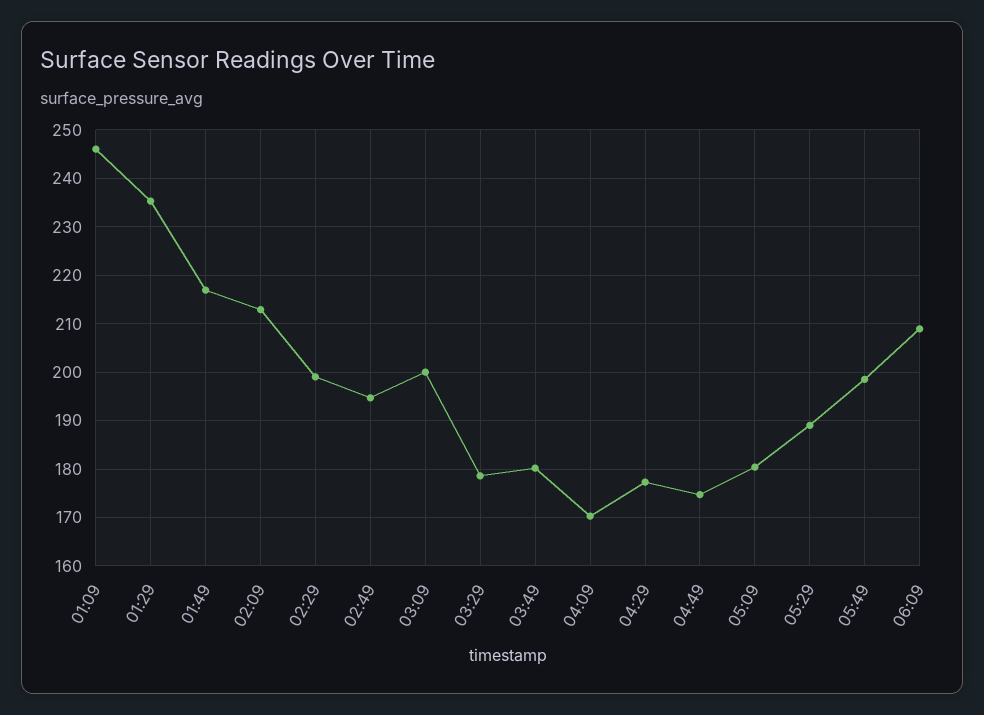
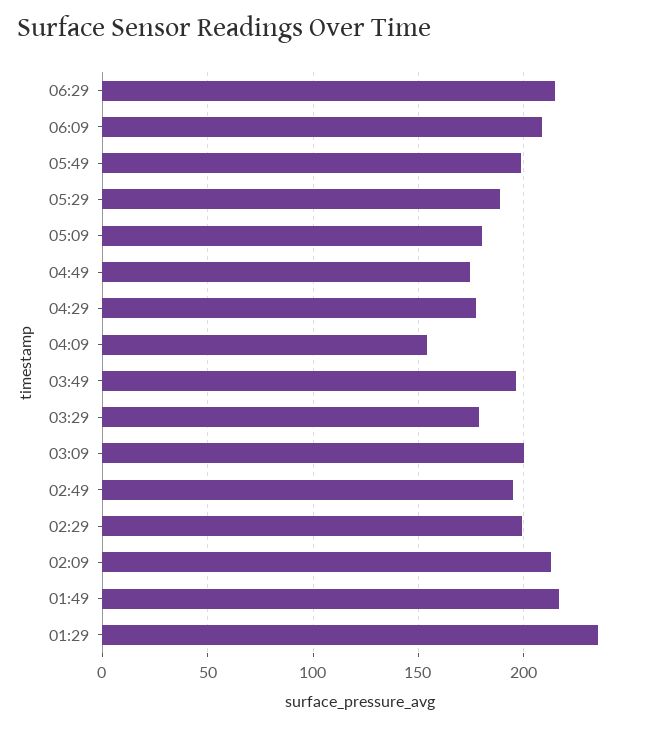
01:09: 246 -> none
03:49: 180 -> 195
04:09: 170 -> 155
06:29: none -> 215

